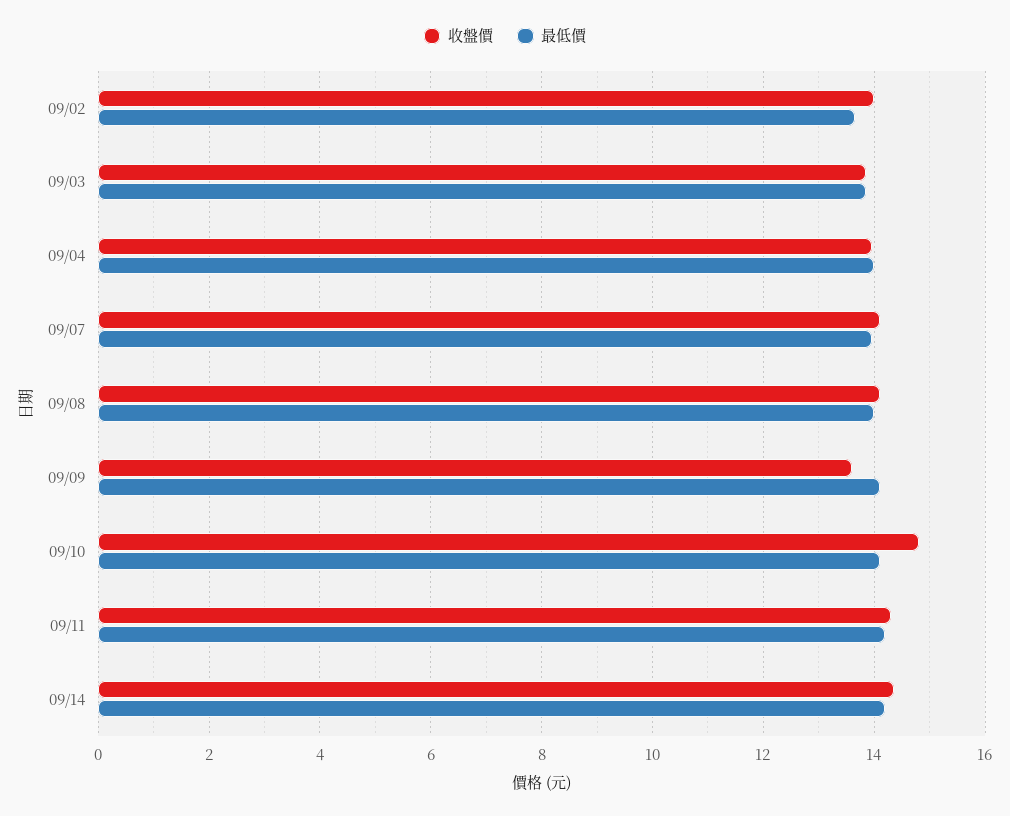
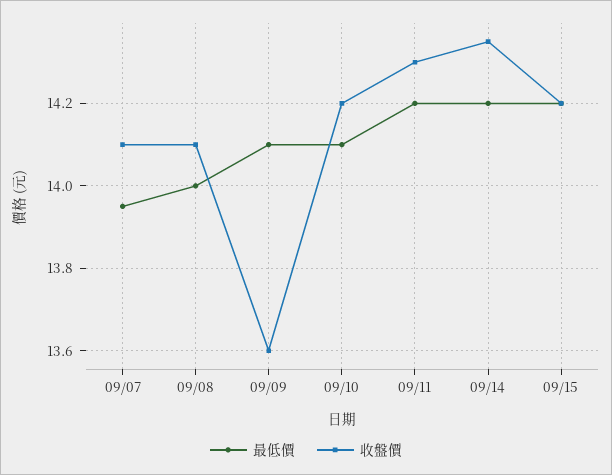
收盤價, 09/02: 14 -> none
最低價, 09/02: 13.6 -> none
收盤價, 09/03: 13.8 -> none
最低價, 09/03: 13.8 -> none
收盤價, 09/04: 14 -> none
最低價, 09/04: 14 -> none
收盤價, 09/10: 14.8 -> 14.2
最低價, 09/15: none -> 14.2
收盤價, 09/15: none -> 14.2

